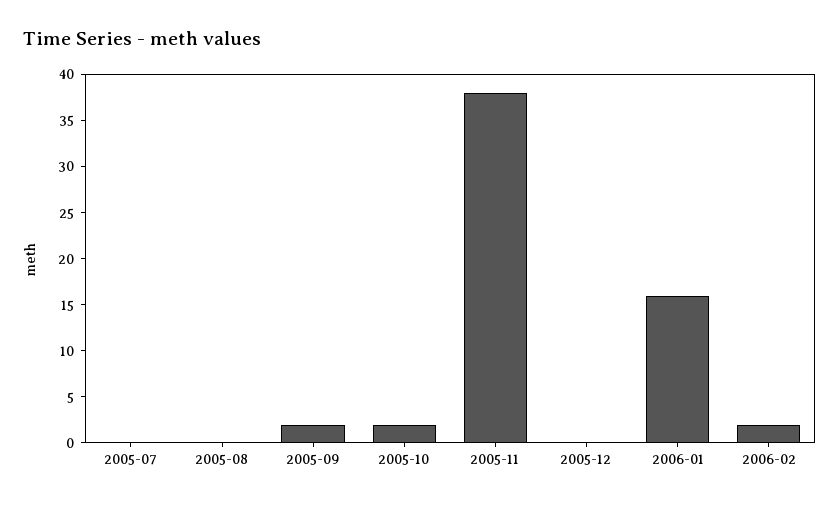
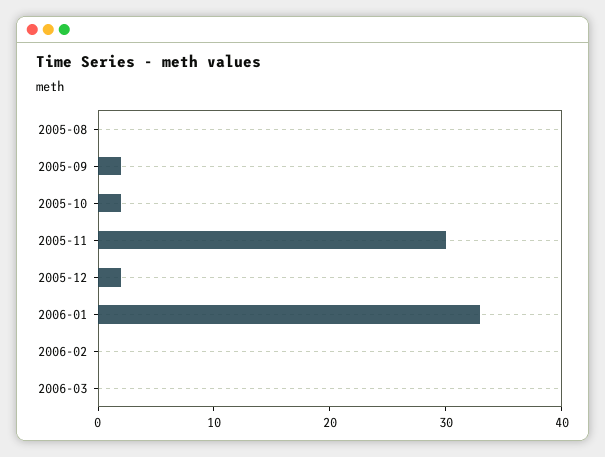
2005-07: 0 -> none
2005-11: 38 -> 30
2005-12: 0 -> 2
2006-01: 16 -> 33
2006-02: 2 -> 0
2006-03: none -> 0

